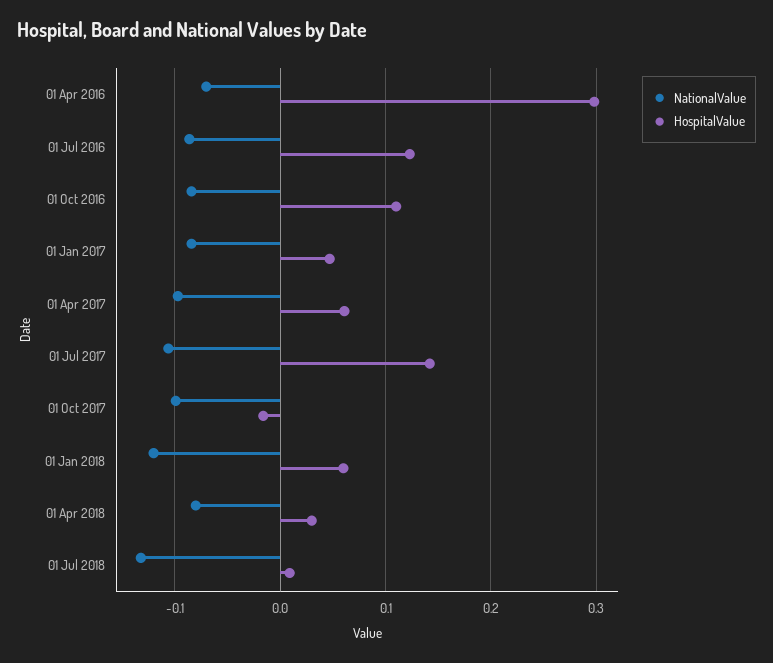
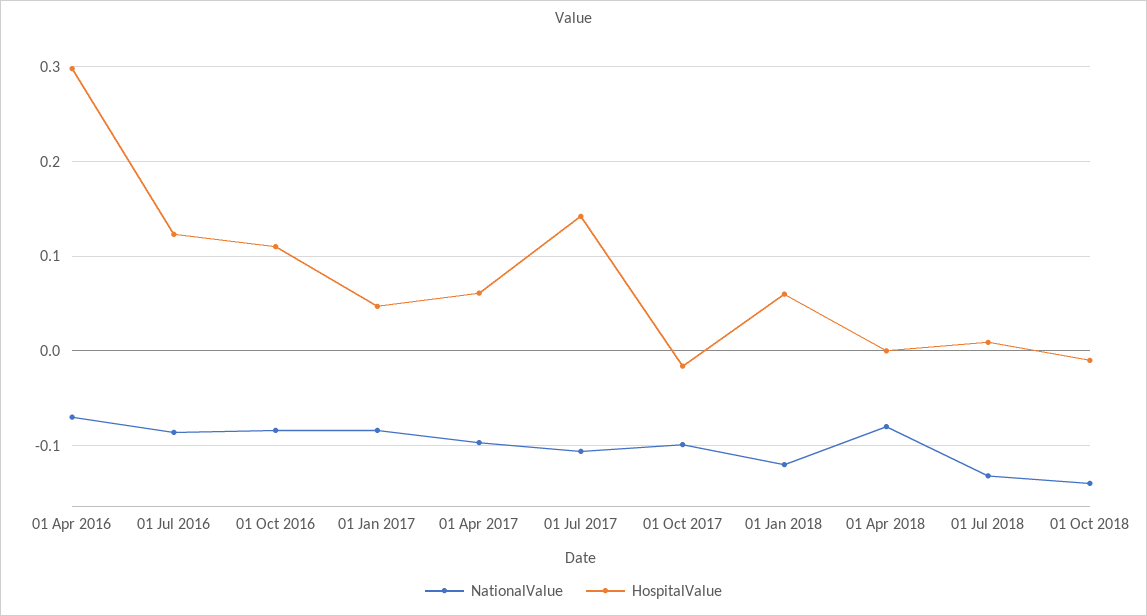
HospitalValue, 01 Apr 2018: 0.03 -> 0
NationalValue, 01 Oct 2018: none -> -0.14
HospitalValue, 01 Oct 2018: none -> -0.01

